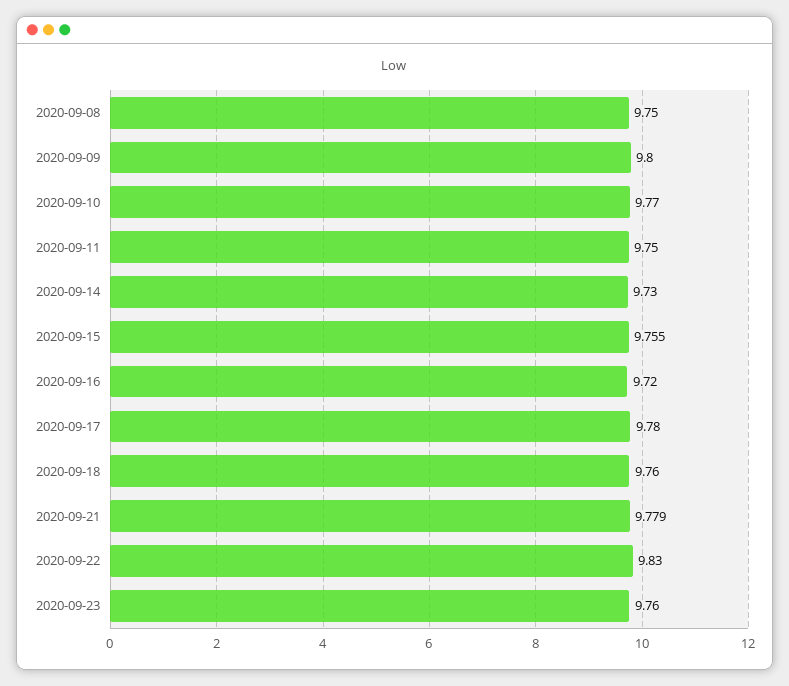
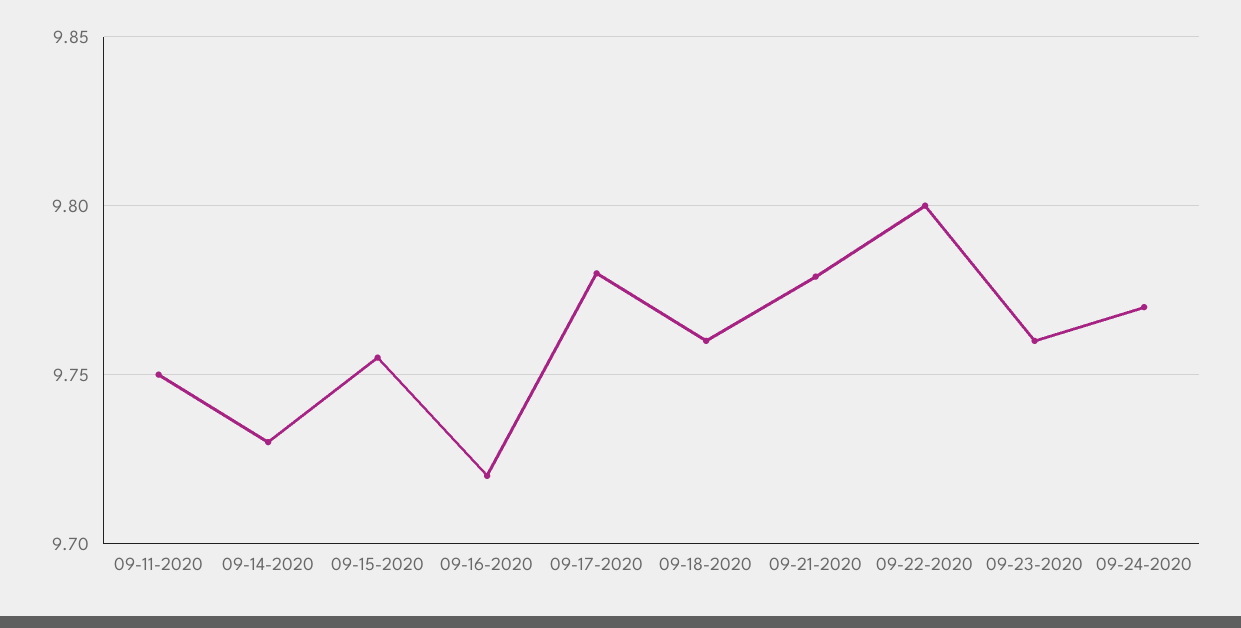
2020-09-08: 9.75 -> none
2020-09-09: 9.8 -> none
2020-09-10: 9.77 -> none
2020-09-22: 9.83 -> 9.8
09-24-2020: none -> 9.77

